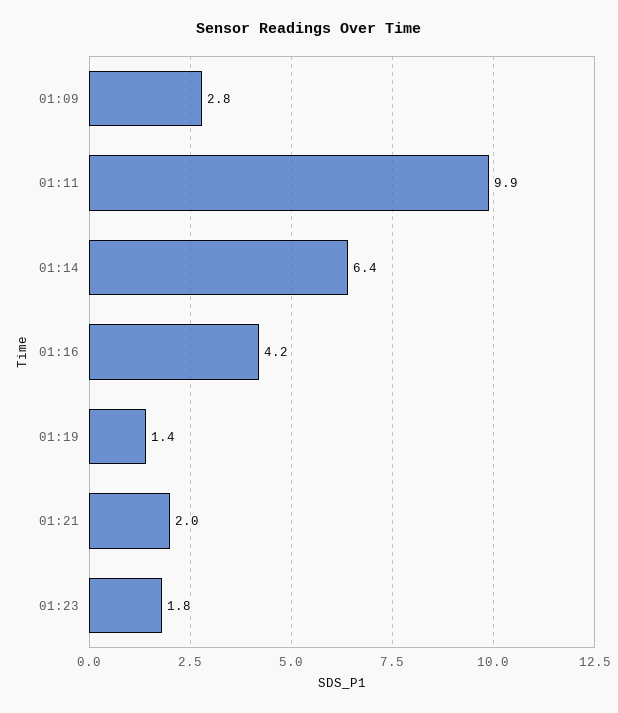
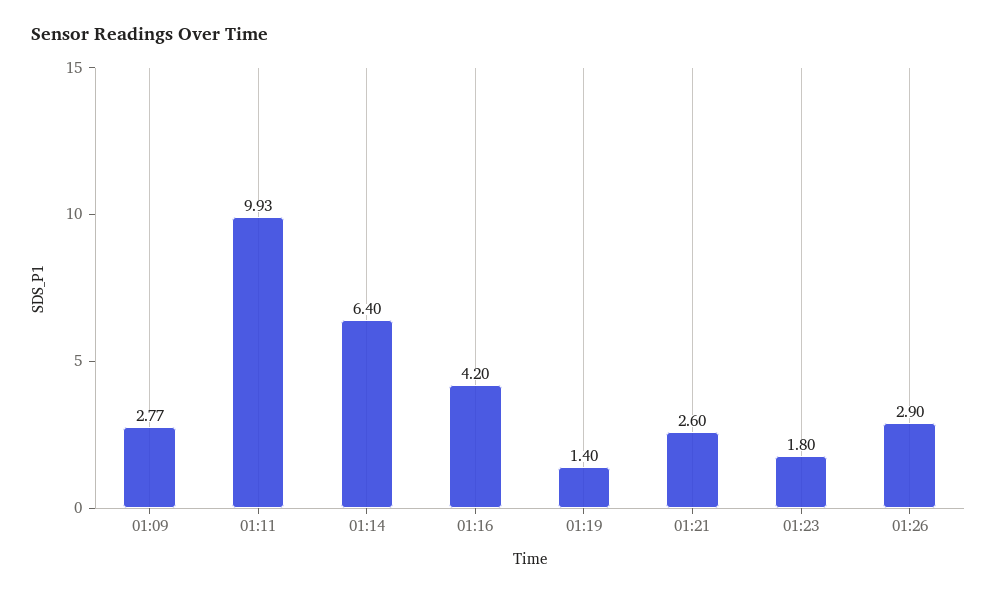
01:21: 2 -> 2.6
01:26: none -> 2.9

